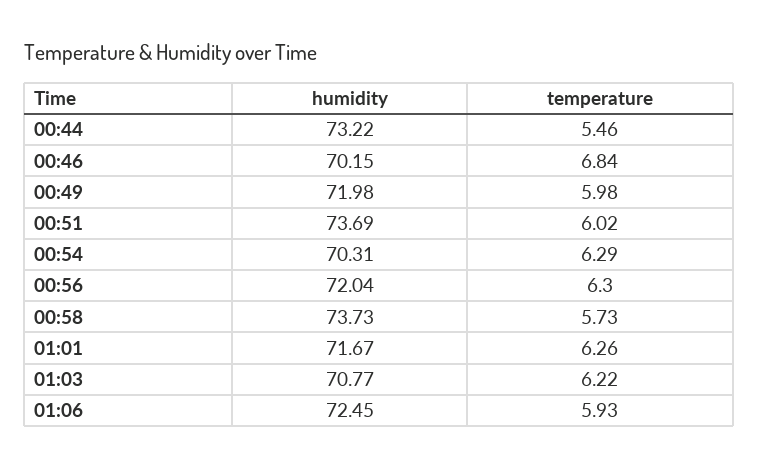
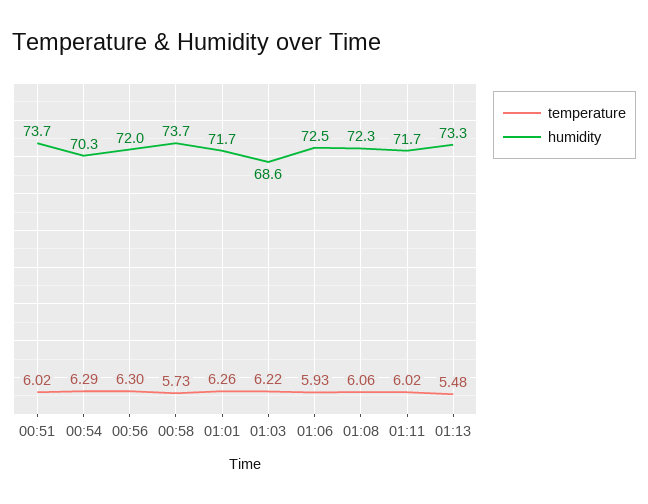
humidity, 00:44: 73.22 -> none
temperature, 00:44: 5.46 -> none
humidity, 00:46: 70.15 -> none
temperature, 00:46: 6.84 -> none
humidity, 00:49: 71.98 -> none
temperature, 00:49: 5.98 -> none
humidity, 01:03: 70.77 -> 68.6
temperature, 01:08: none -> 6.06
humidity, 01:08: none -> 72.3
temperature, 01:11: none -> 6.02
humidity, 01:11: none -> 71.7
temperature, 01:13: none -> 5.48
humidity, 01:13: none -> 73.3

